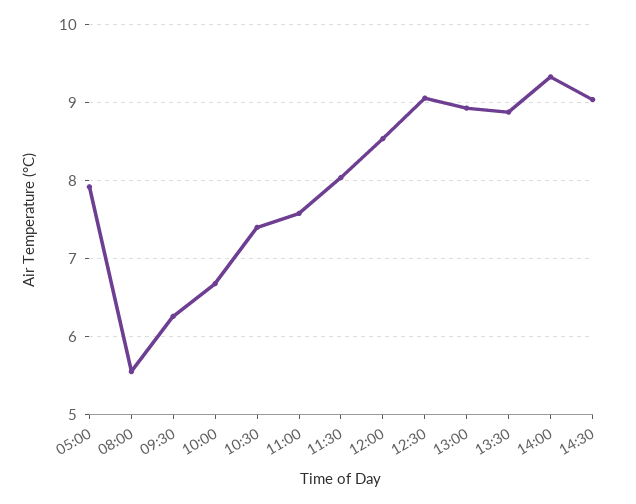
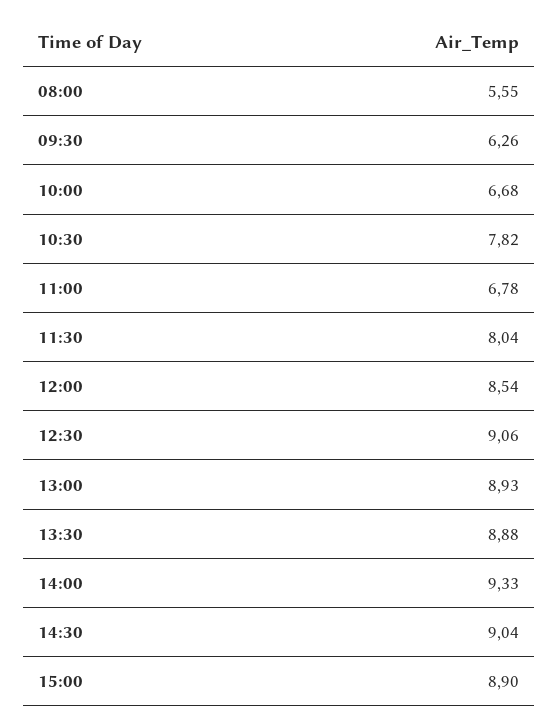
05:00: 7.9 -> none
10:30: 7.4 -> 7.82
11:00: 7.6 -> 6.78
15:00: none -> 8.9

